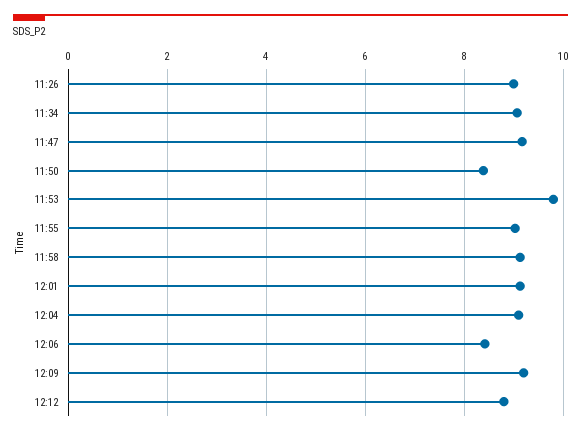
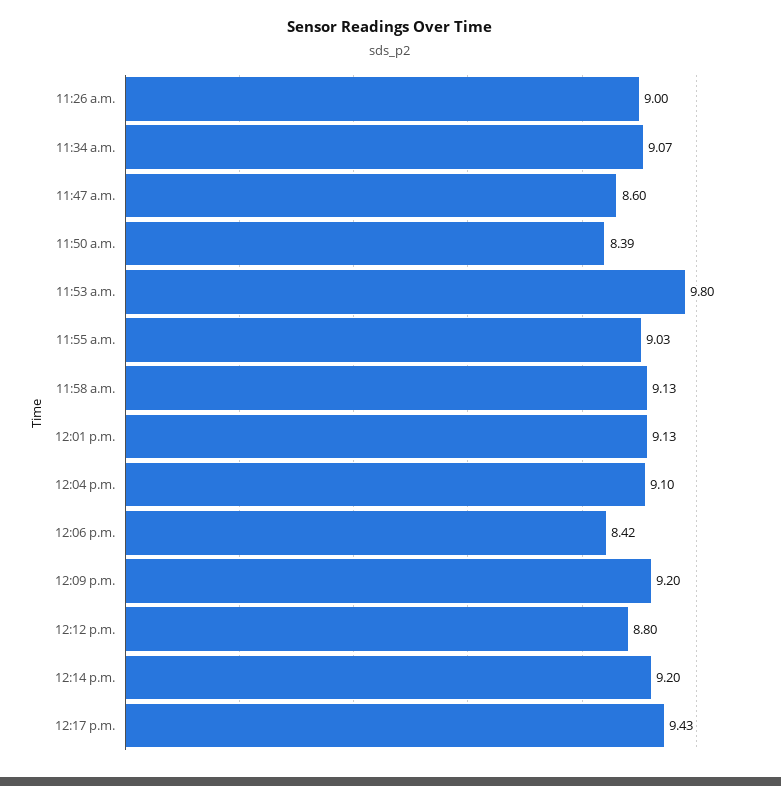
11:47: 9.2 -> 8.6
12:14 p.m.: none -> 9.2
12:17 p.m.: none -> 9.43

